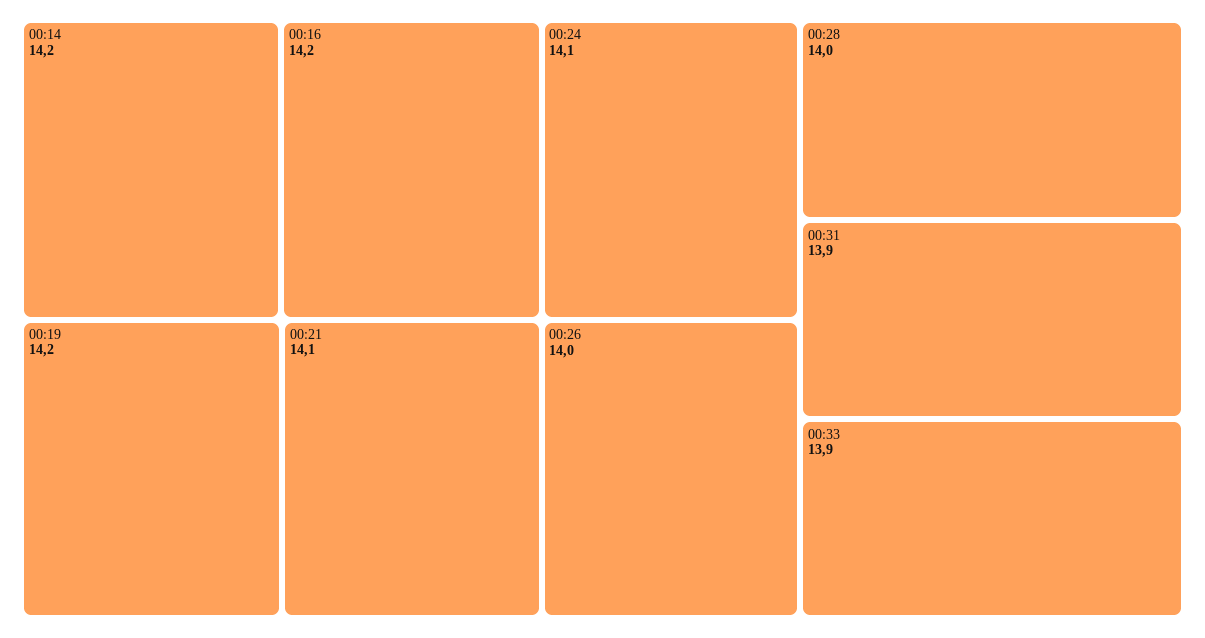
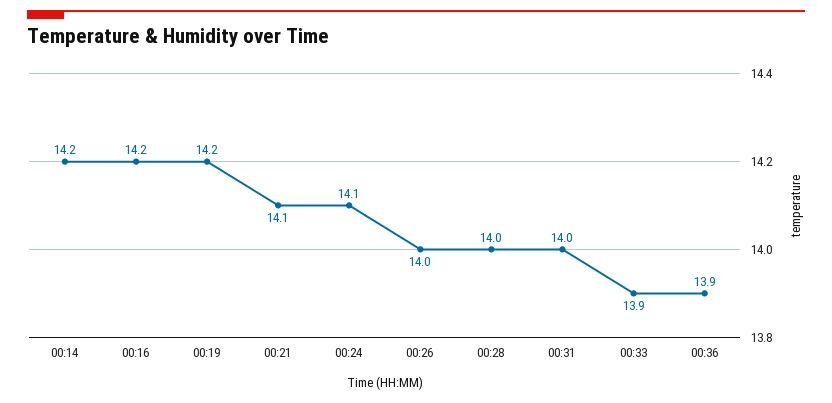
00:31: 13.9 -> 14
00:36: none -> 13.9

